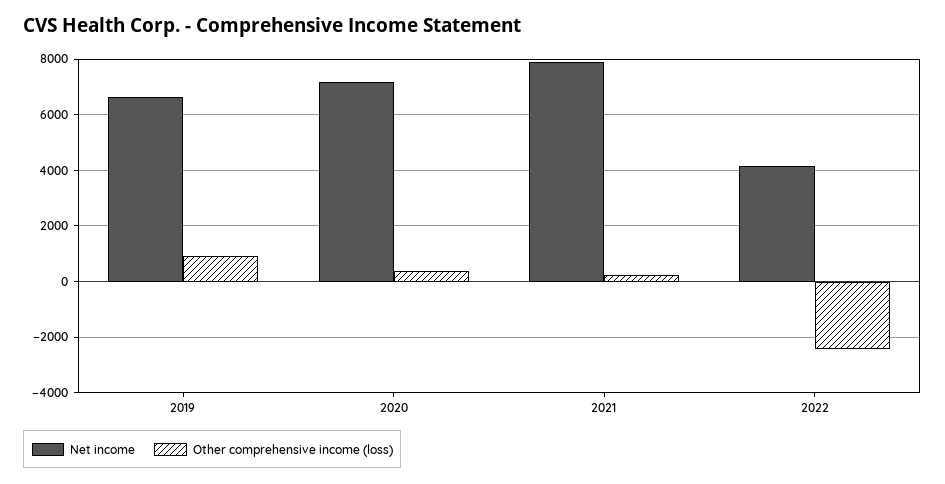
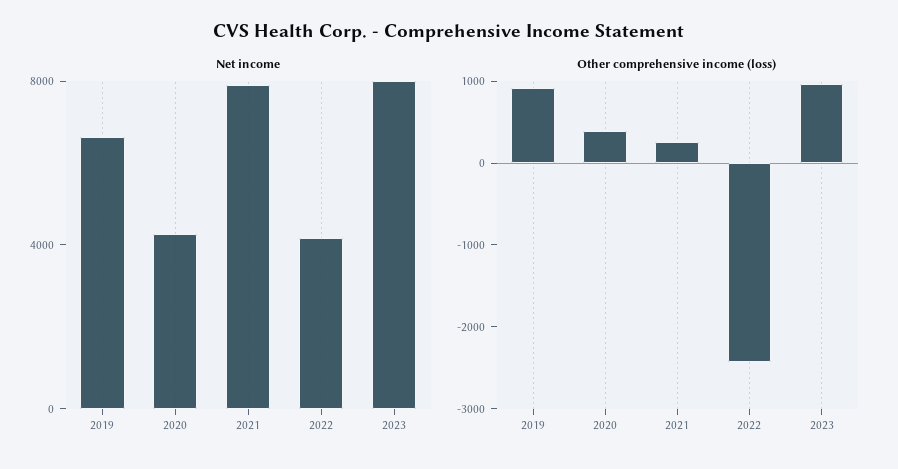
Net income, 2020: 7250 -> 4000
Net income, 2023: none -> 8000
Other comprehensive income (loss), 2023: none -> 1000

